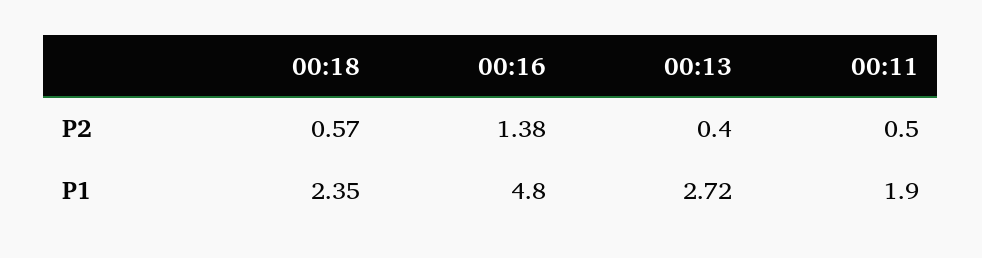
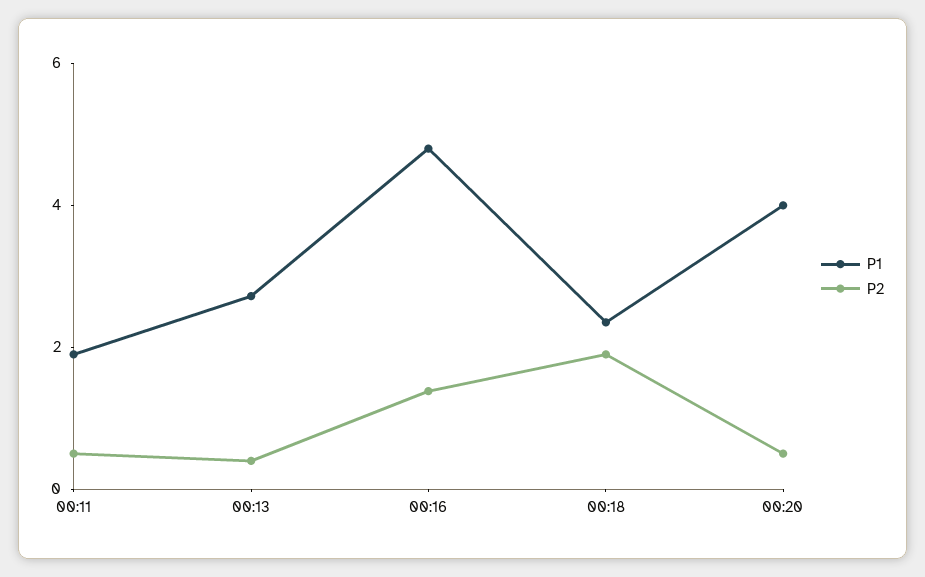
P2, 00:18: 0.57 -> 2
P1, 00:20: none -> 4
P2, 00:20: none -> 0.5

